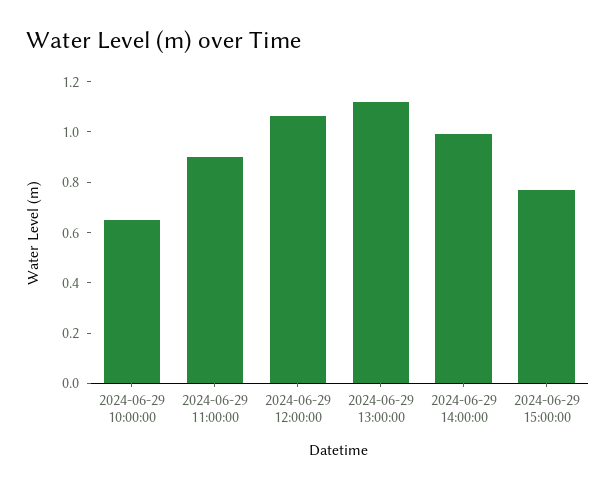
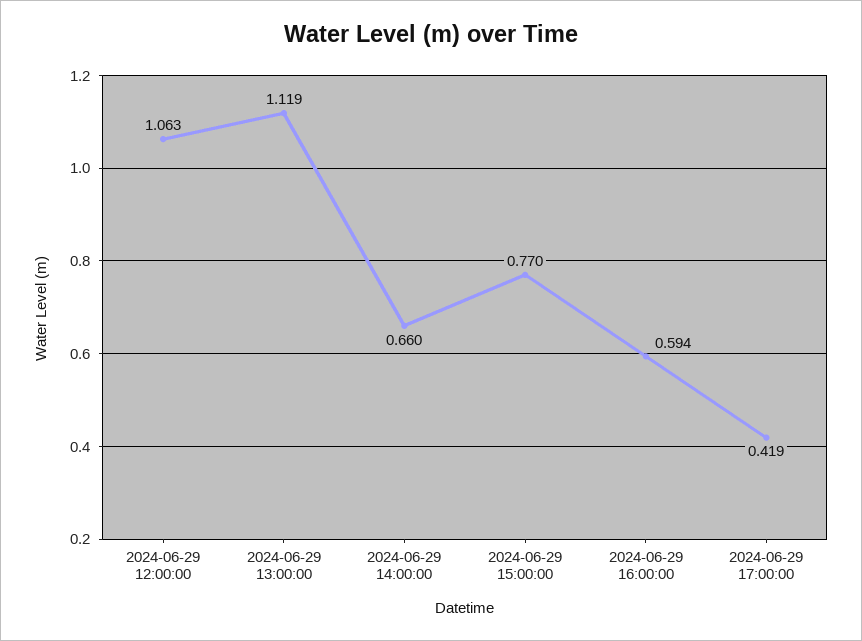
2024-06-29 10:00:00: 0.65 -> none
2024-06-29 11:00:00: 0.9 -> none
2024-06-29 14:00:00: 1 -> 0.66
2024-06-29 16:00:00: none -> 0.594
2024-06-29 17:00:00: none -> 0.419

